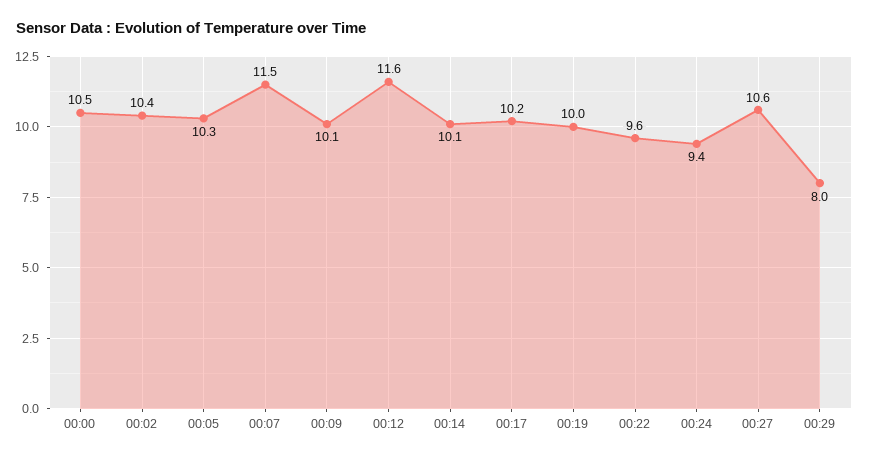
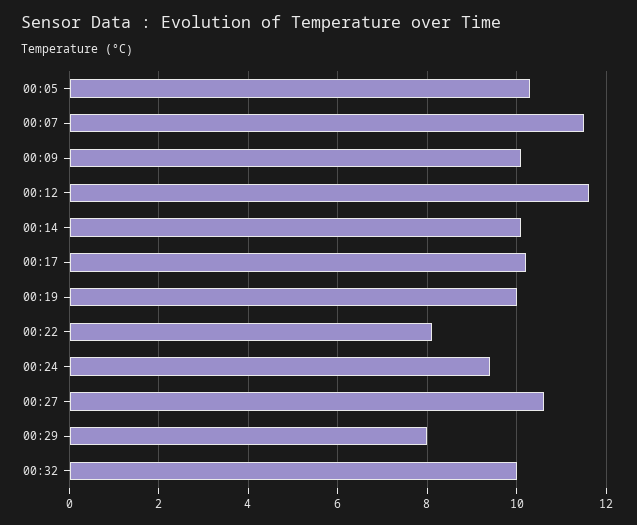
00:00: 10.5 -> none
00:02: 10.4 -> none
00:22: 9.6 -> 8
00:32: none -> 10

